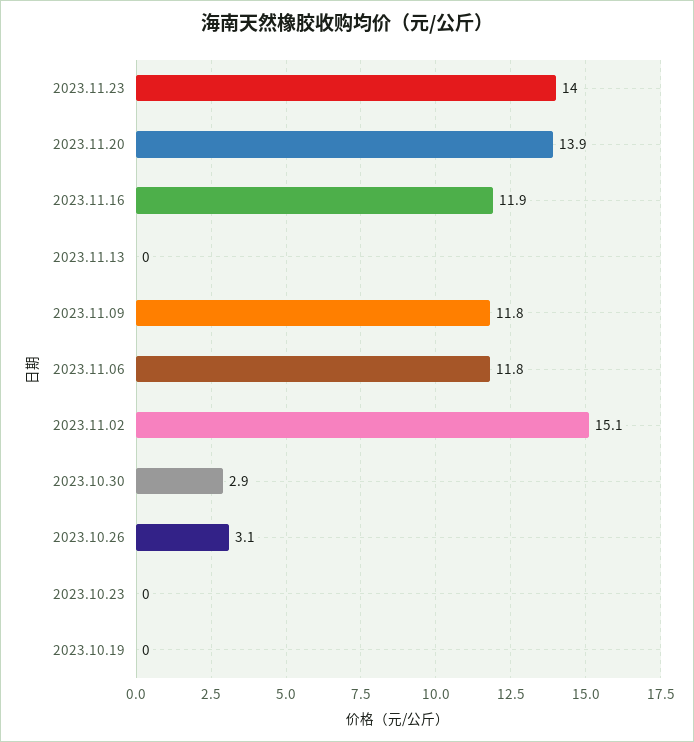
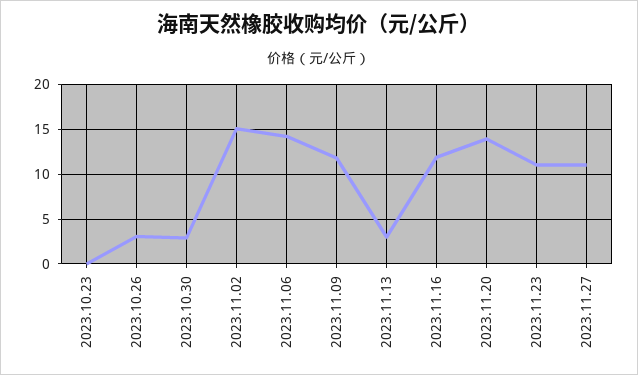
2023.11.23: 14 -> 11
2023.11.13: 0 -> 3
2023.11.06: 11.8 -> 14
2023.10.19: 0 -> none
2023.11.27: none -> 11

